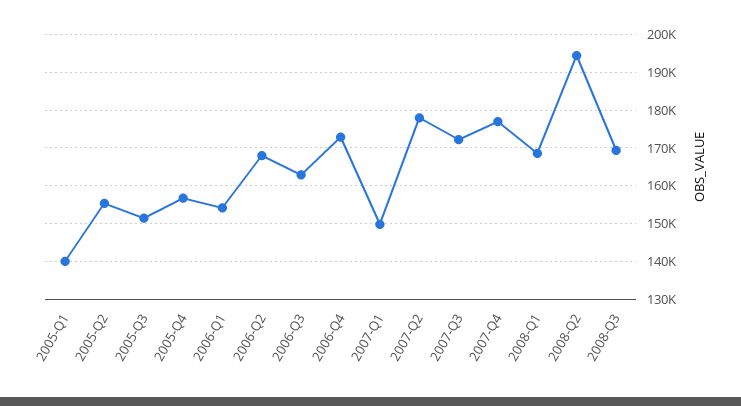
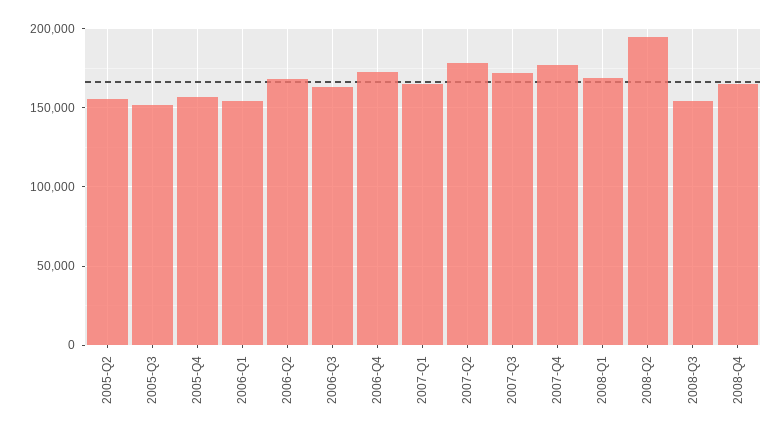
2005-Q1: 140000 -> none
2007-Q1: 150000 -> 165000
2008-Q3: 170000 -> 155000
2008-Q4: none -> 165000

